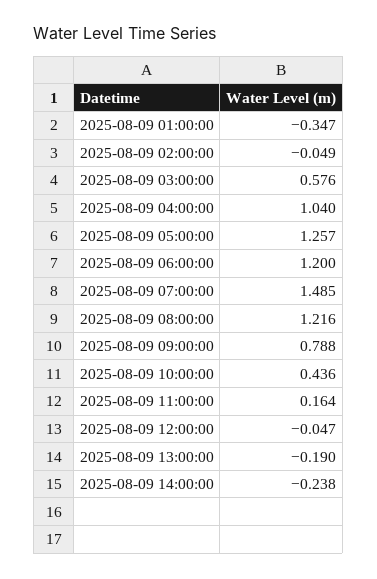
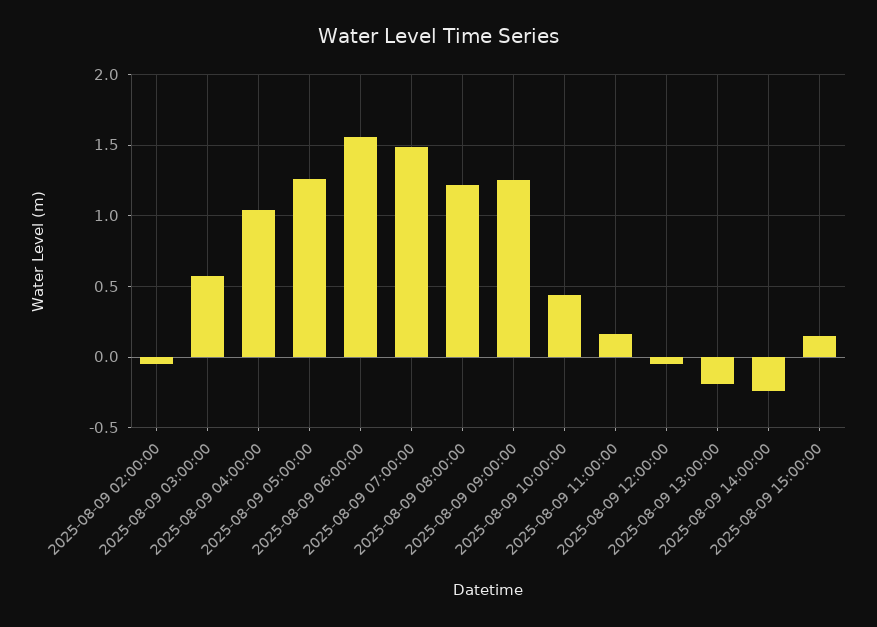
2025-08-09 01:00:00: -0.347 -> none
2025-08-09 06:00:00: 1.2 -> 1.55
2025-08-09 09:00:00: 0.788 -> 1.25
2025-08-09 15:00:00: none -> 0.15

